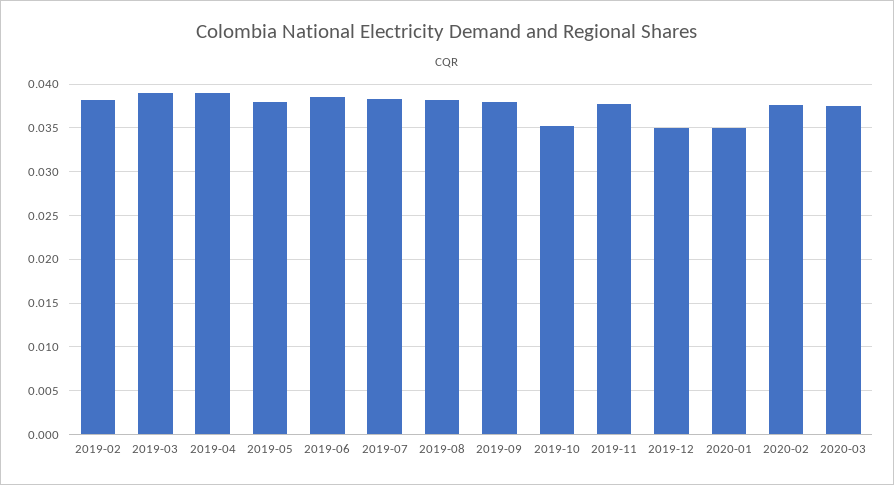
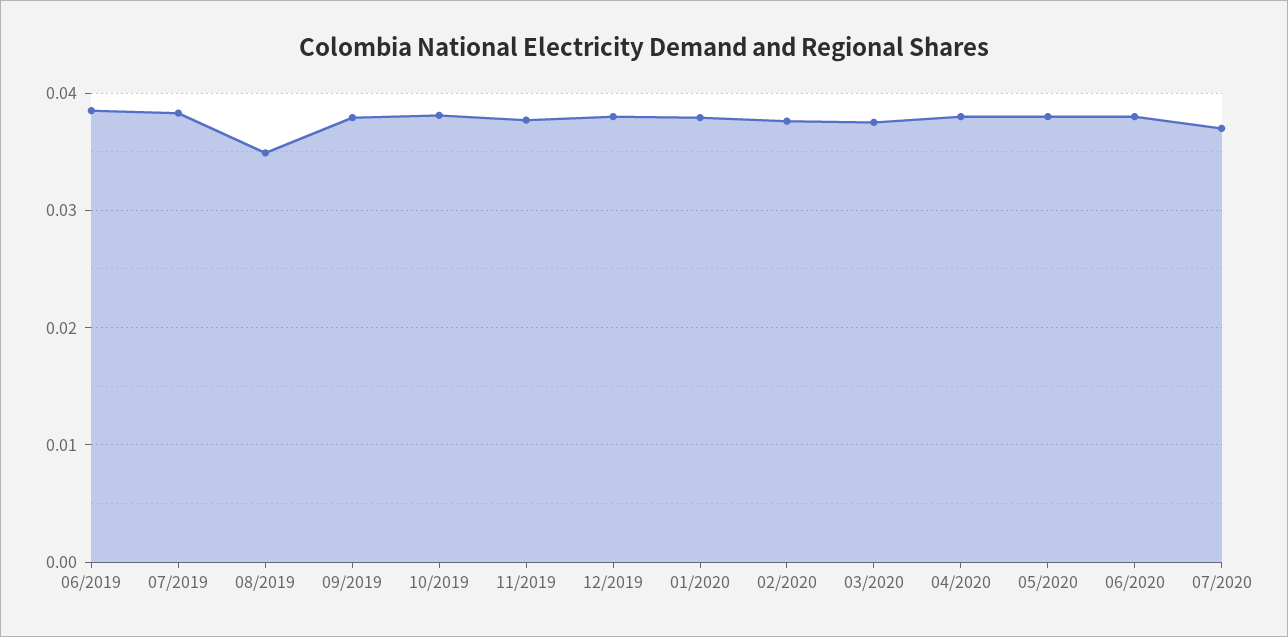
2019-02: 0.038 -> none
2019-03: 0.039 -> none
2019-04: 0.039 -> none
2019-05: 0.038 -> none
2019-08: 0.038 -> 0.035
2019-10: 0.035 -> 0.038
2019-12: 0.035 -> 0.038
2020-01: 0.035 -> 0.038
04/2020: none -> 0.038
05/2020: none -> 0.038
06/2020: none -> 0.038
07/2020: none -> 0.037

